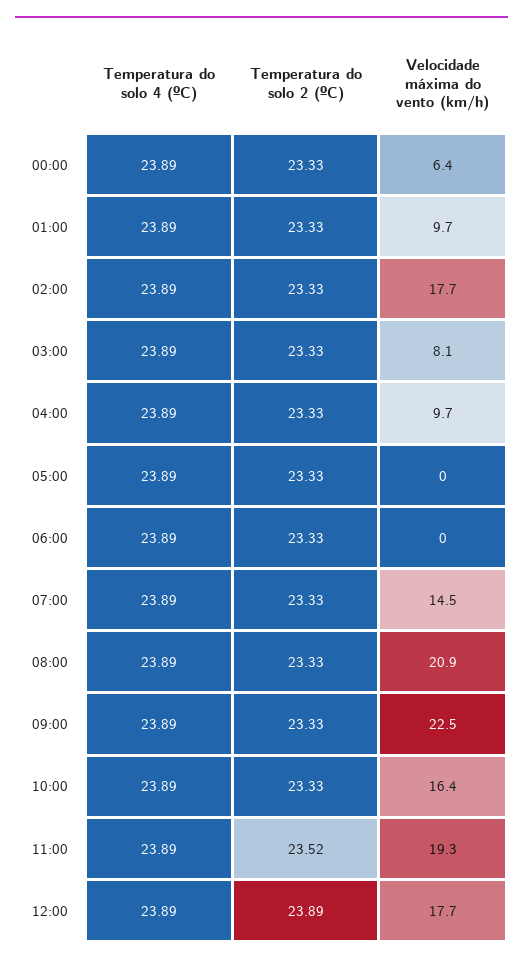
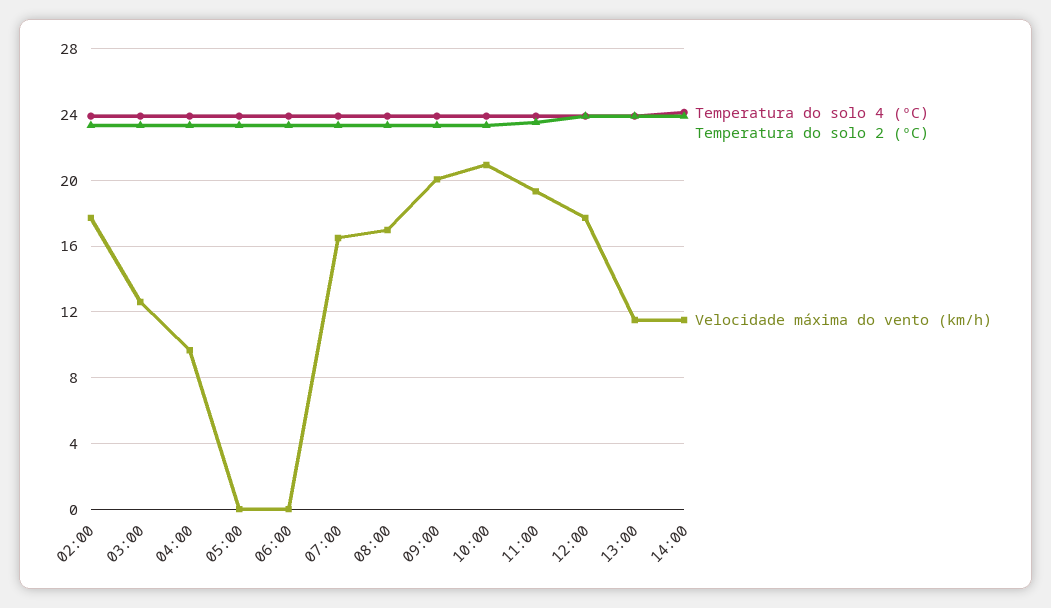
Temperatura do solo 4 (ºC), 00:00: 23.89 -> none
Temperatura do solo 2 (ºC), 00:00: 23.33 -> none
Velocidade máxima do vento (km/h), 00:00: 6.4 -> none
Temperatura do solo 4 (ºC), 01:00: 23.89 -> none
Temperatura do solo 2 (ºC), 01:00: 23.33 -> none
Velocidade máxima do vento (km/h), 01:00: 9.7 -> none
Velocidade máxima do vento (km/h), 03:00: 8.1 -> 12.5
Velocidade máxima do vento (km/h), 07:00: 14.5 -> 16.5
Velocidade máxima do vento (km/h), 08:00: 20.9 -> 17
Velocidade máxima do vento (km/h), 09:00: 22.5 -> 20
Velocidade máxima do vento (km/h), 10:00: 16.4 -> 21
Temperatura do solo 4 (ºC), 13:00: none -> 24
Temperatura do solo 2 (ºC), 13:00: none -> 24
Velocidade máxima do vento (km/h), 13:00: none -> 11.5
Temperatura do solo 4 (ºC), 14:00: none -> 24
Temperatura do solo 2 (ºC), 14:00: none -> 24
Velocidade máxima do vento (km/h), 14:00: none -> 11.5

